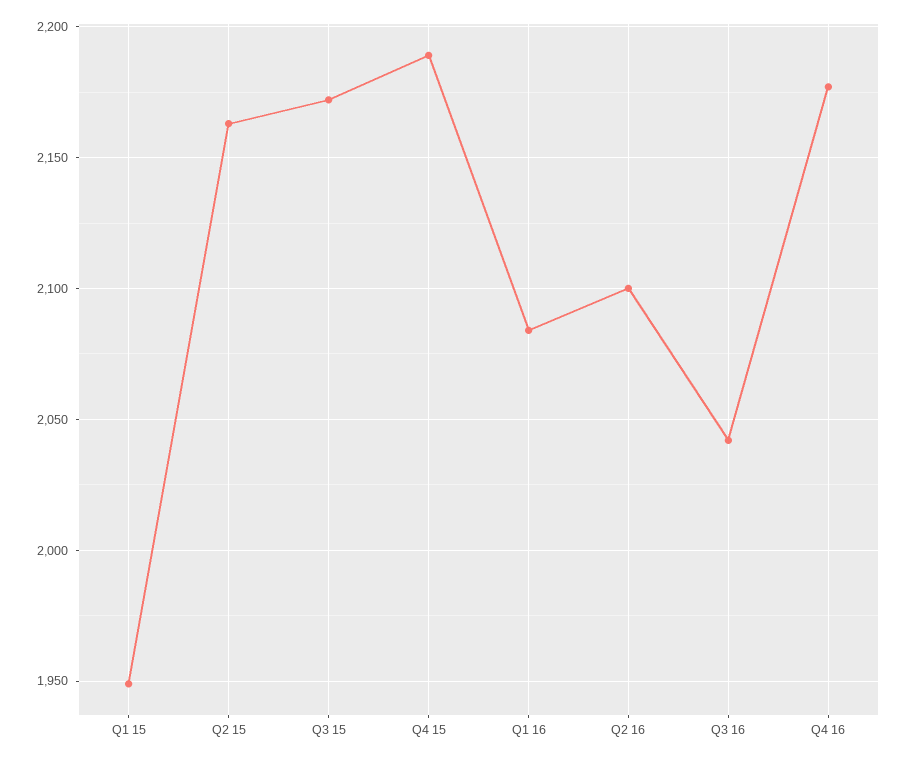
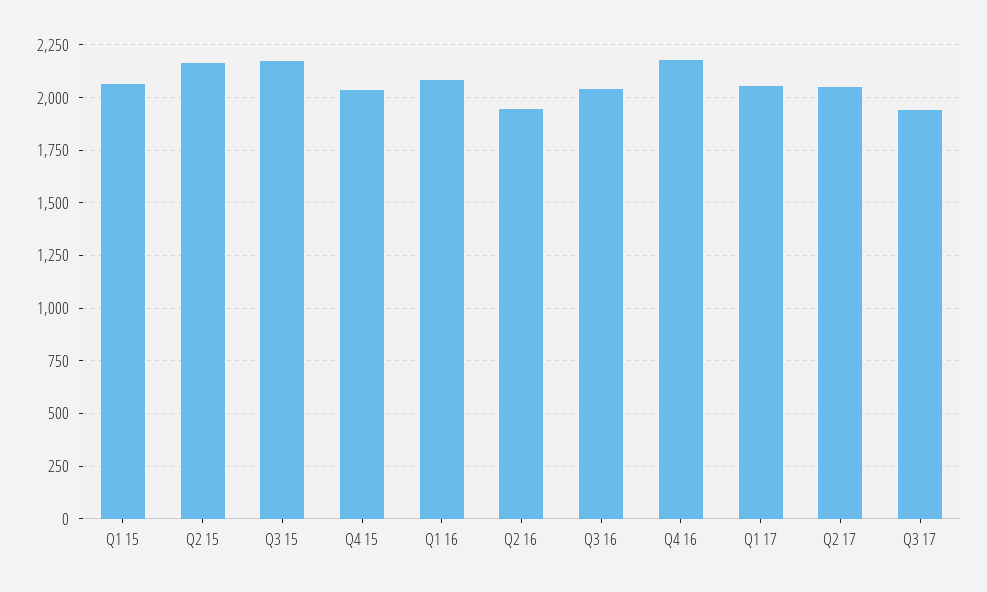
Q1 15: 1950 -> 2050
Q4 15: 2190 -> 2050
Q2 16: 2100 -> 1950
Q1 17: none -> 2050
Q2 17: none -> 2050
Q3 17: none -> 1950

